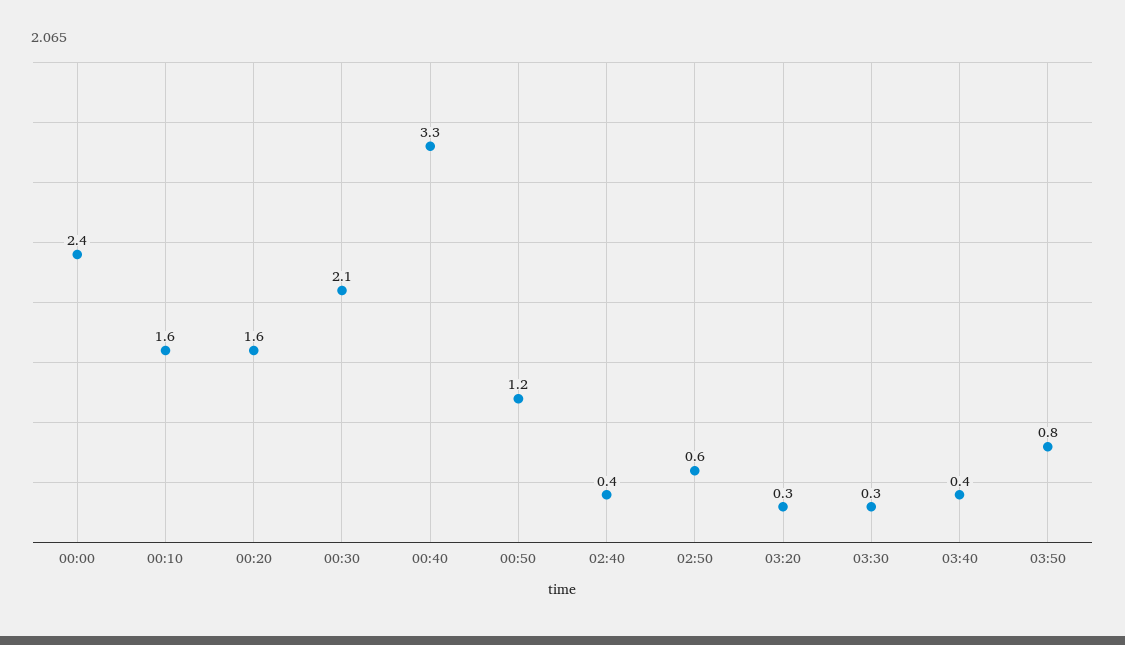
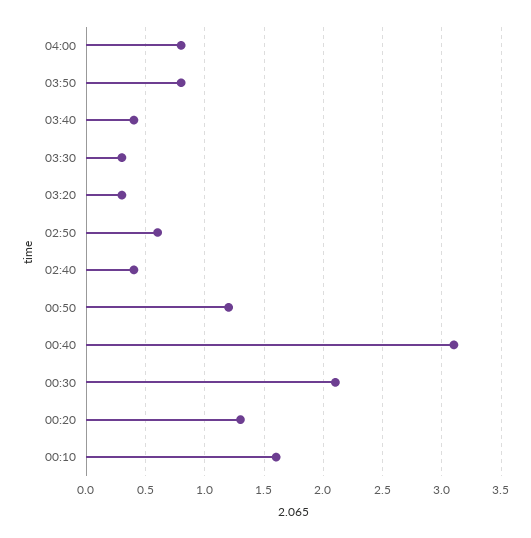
00:00: 2.4 -> none
00:20: 1.6 -> 1.3
00:40: 3.3 -> 3.1
04:00: none -> 0.8

